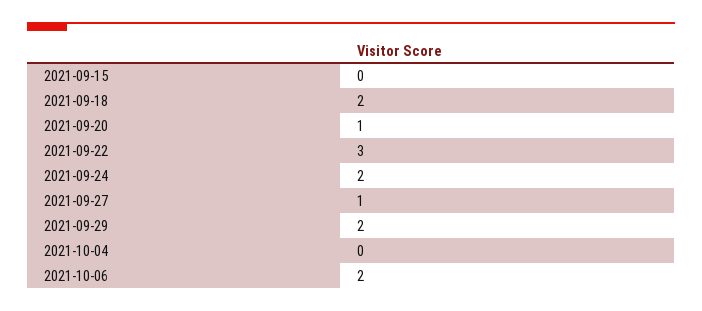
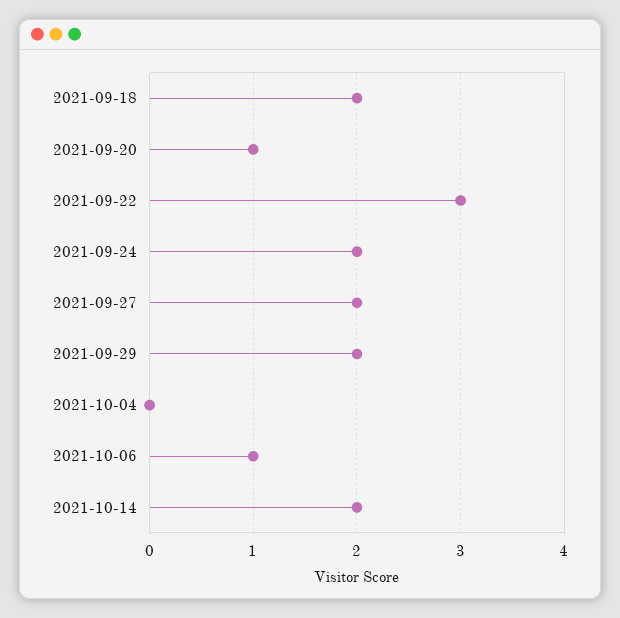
2021-09-15: 0 -> none
2021-09-27: 1 -> 2
2021-10-06: 2 -> 1
2021-10-14: none -> 2

